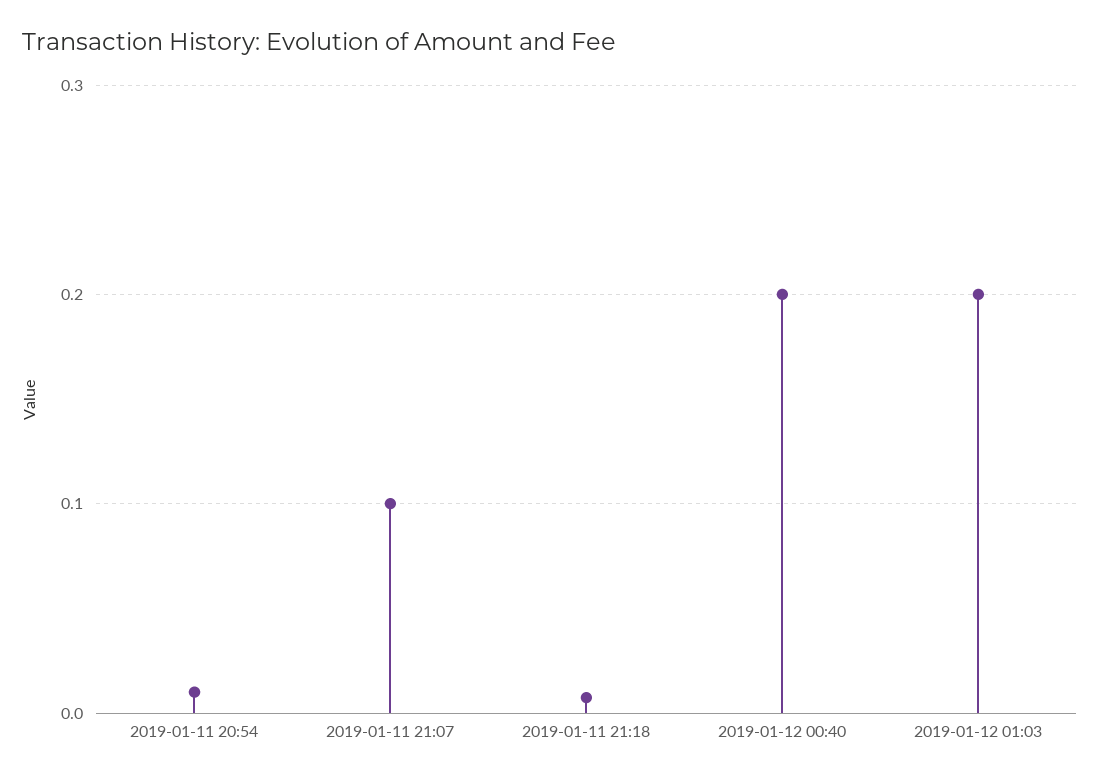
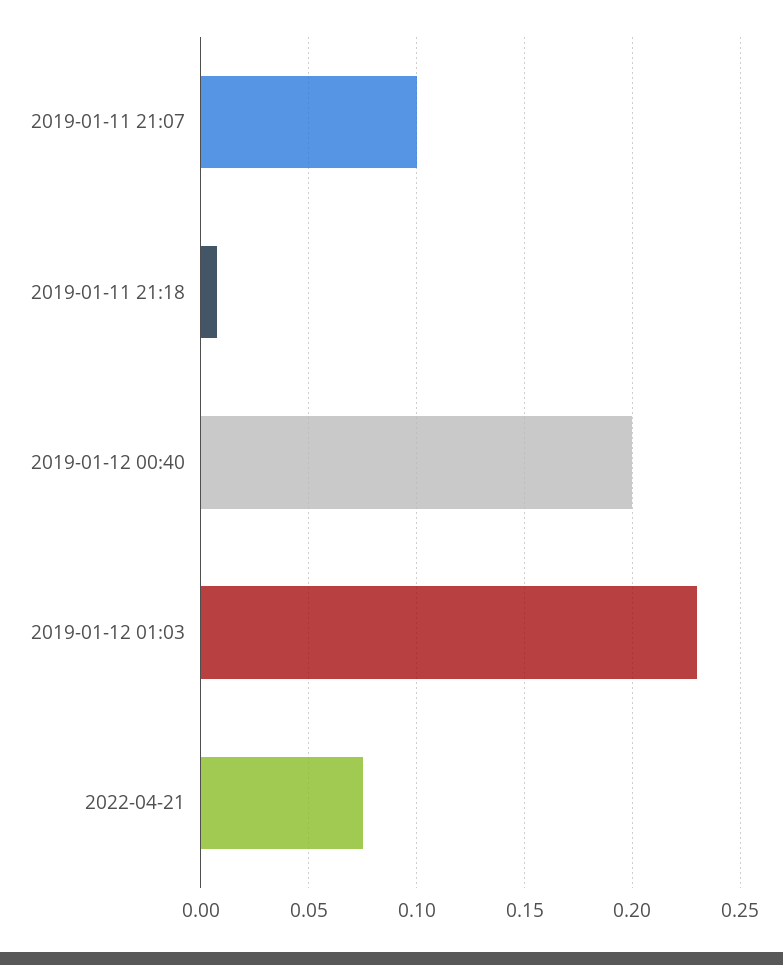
2019-01-11 20:54: 0.01 -> none
2019-01-12 01:03: 0.2 -> 0.23
2022-04-21: none -> 0.075

